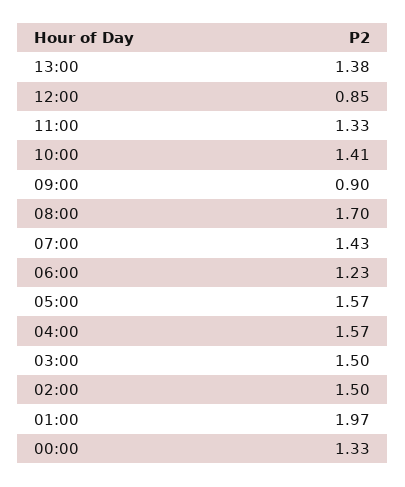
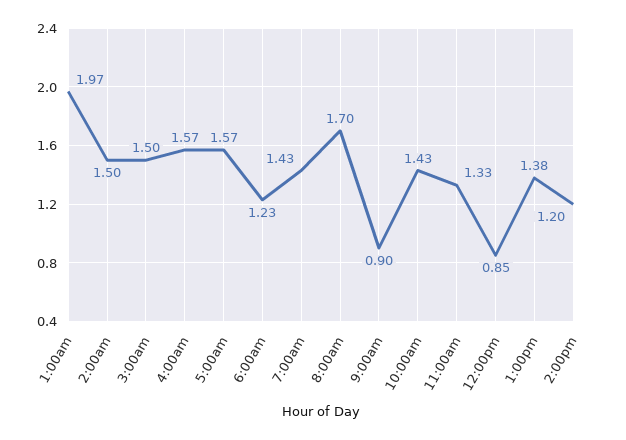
10:00: 1.41 -> 1.43
00:00: 1.33 -> none
2:00pm: none -> 1.2

